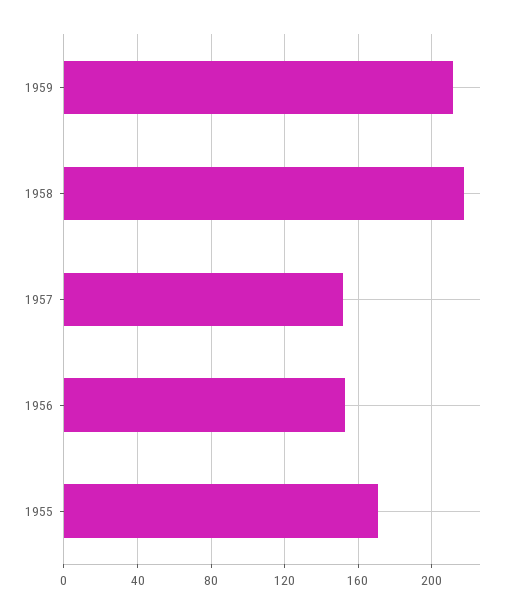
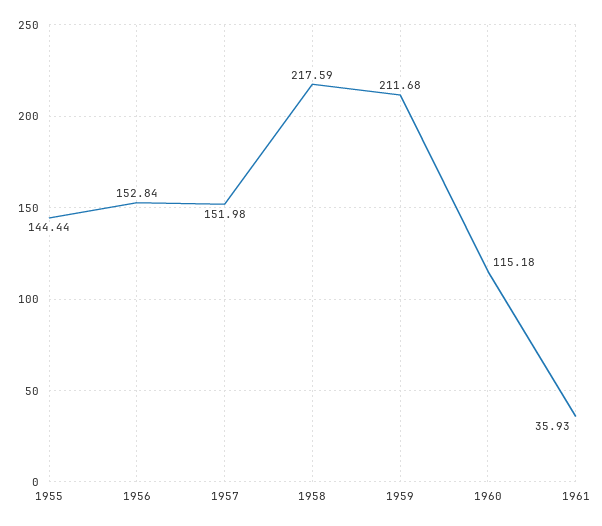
1955: 170 -> 144.44
1960: none -> 115.18
1961: none -> 35.93

